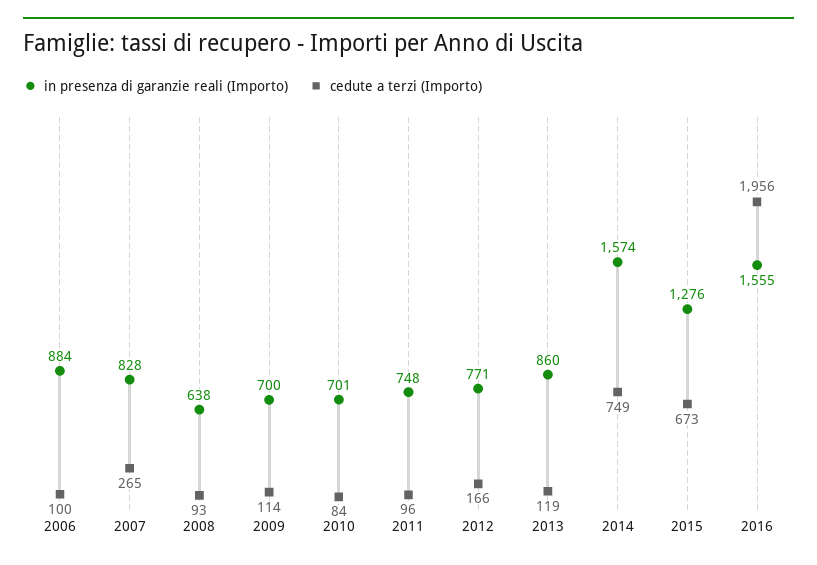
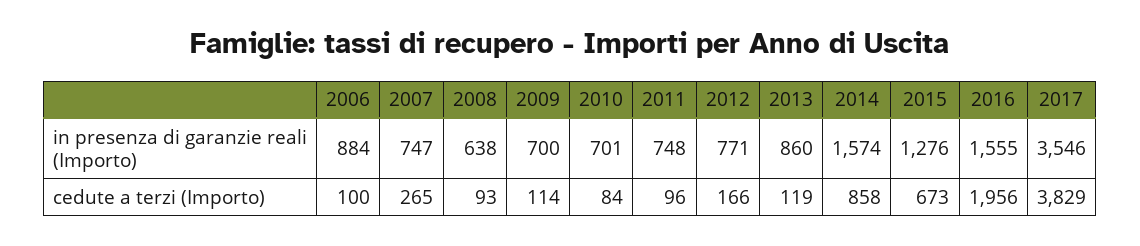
in presenza di garanzie reali (Importo), 2007: 828 -> 747
cedute a terzi (Importo), 2014: 749 -> 858
in presenza di garanzie reali (Importo), 2017: none -> 3546
cedute a terzi (Importo), 2017: none -> 3829

